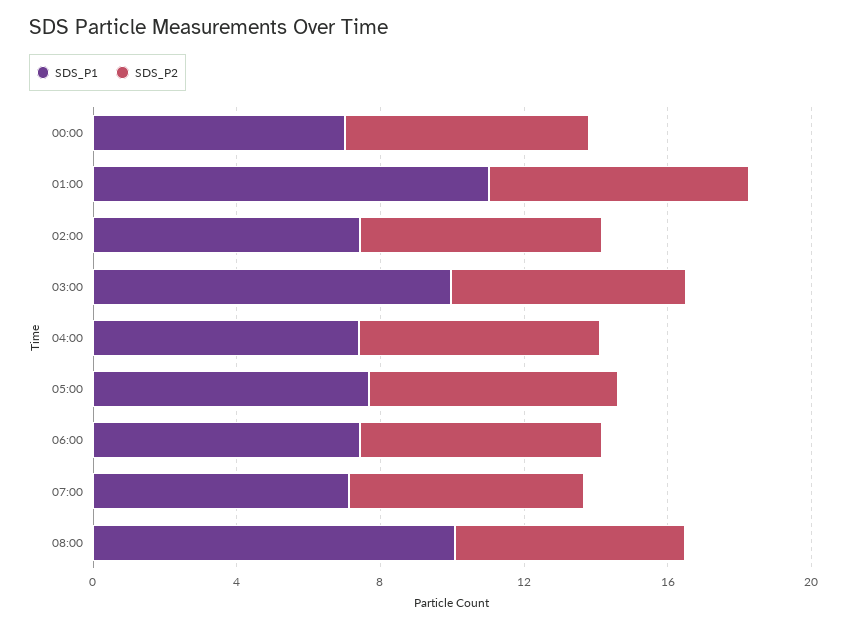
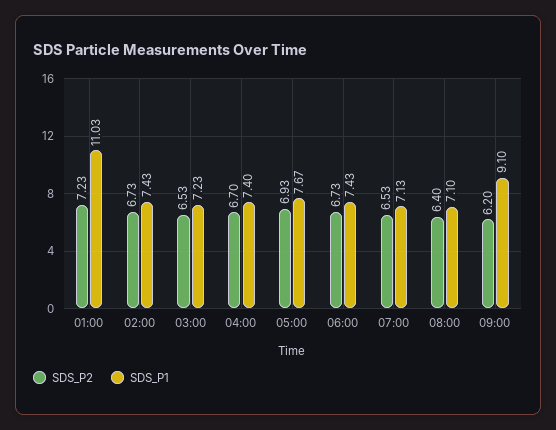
SDS_P1, 00:00: 7 -> none
SDS_P2, 00:00: 7 -> none
SDS_P1, 03:00: 10 -> 7.23
SDS_P1, 08:00: 10 -> 7.1
SDS_P2, 09:00: none -> 6.2
SDS_P1, 09:00: none -> 9.1

